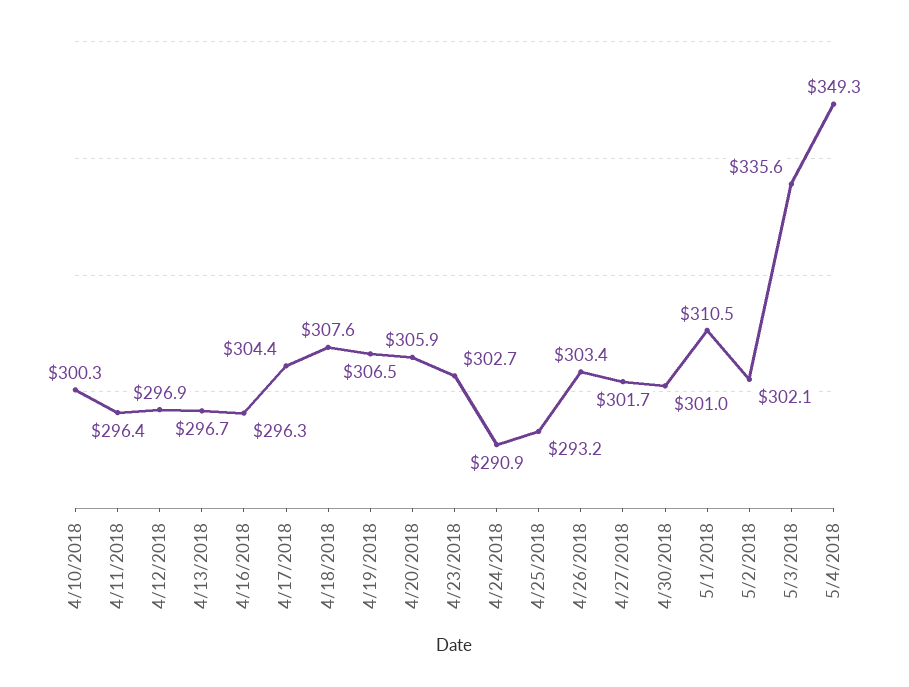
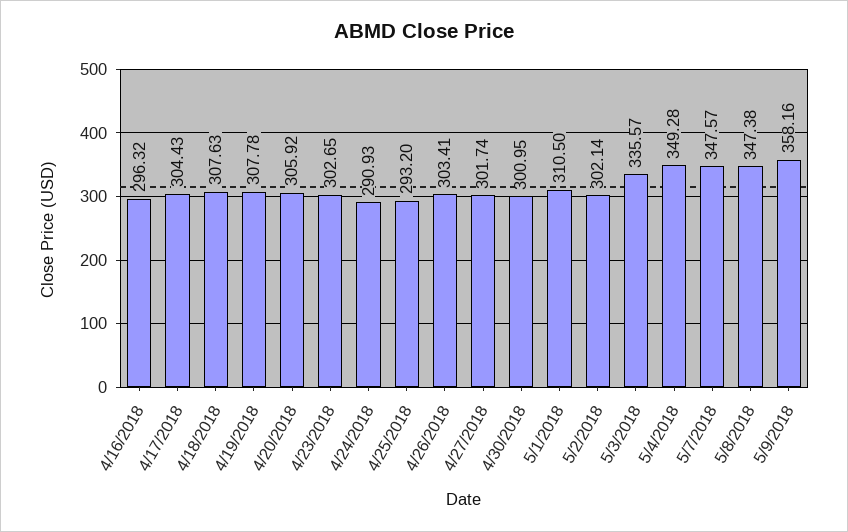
4/10/2018: 300.3 -> none
4/11/2018: 296.4 -> none
4/12/2018: 296.9 -> none
4/13/2018: 296.7 -> none
4/19/2018: 306.5 -> 307.78
5/7/2018: none -> 347.57
5/8/2018: none -> 347.38
5/9/2018: none -> 358.16

